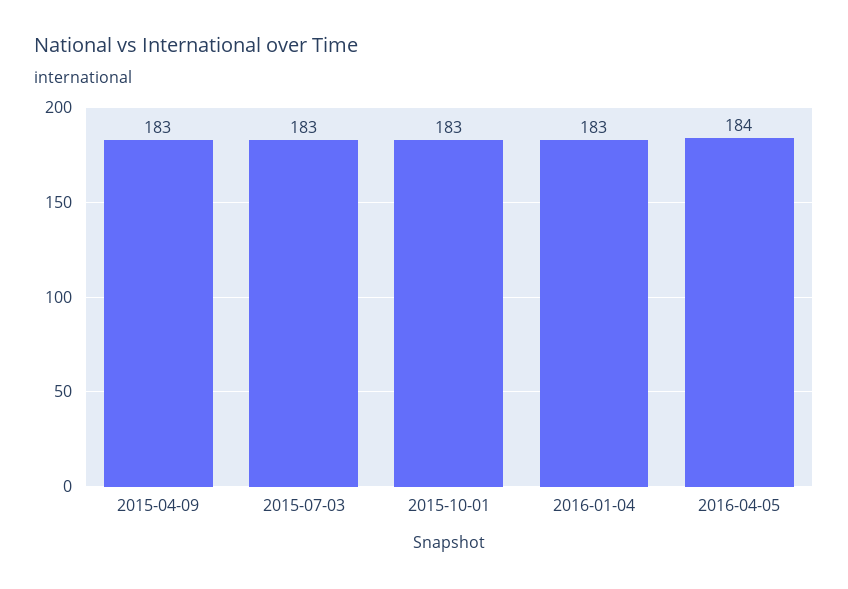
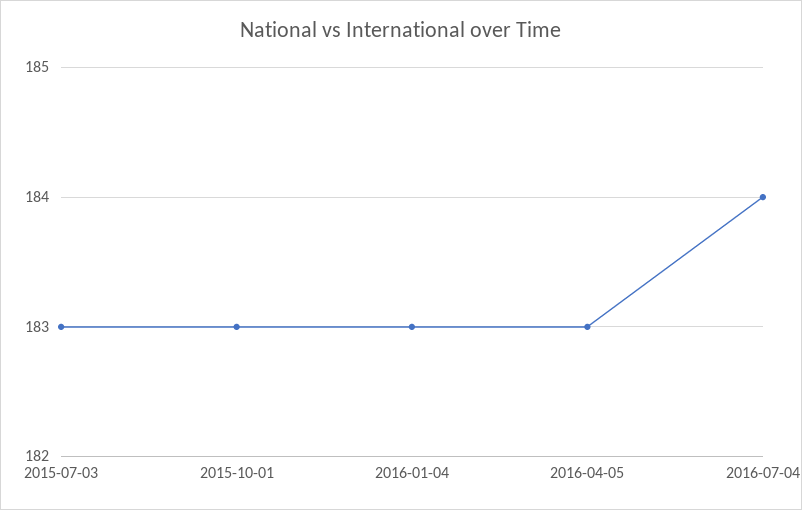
2015-04-09: 183 -> none
2016-04-05: 184 -> 183
2016-07-04: none -> 184

